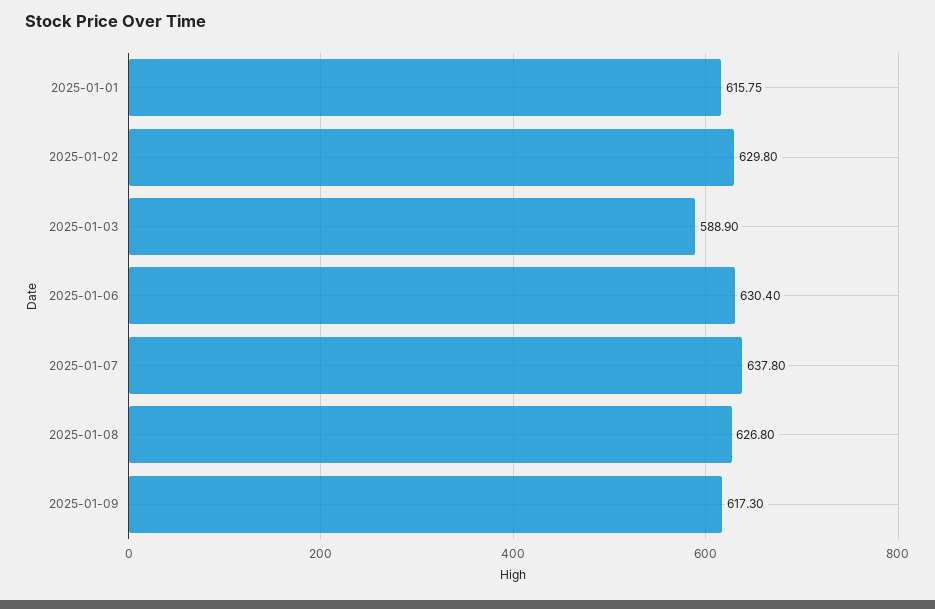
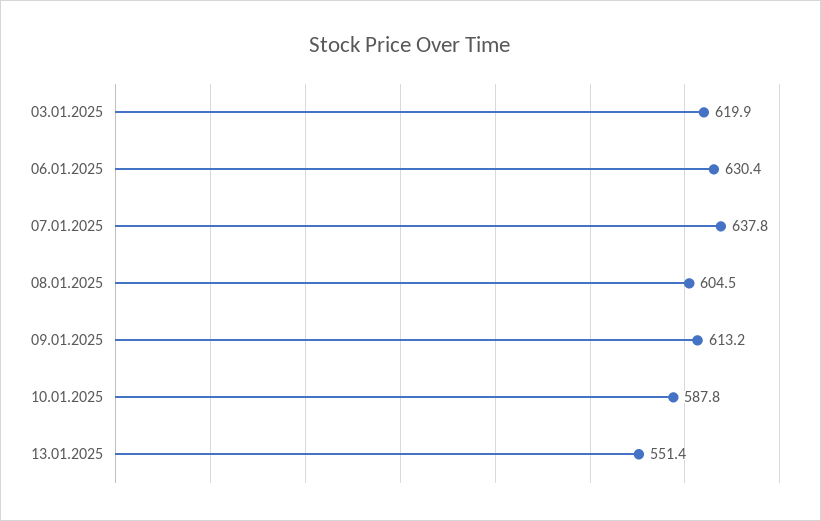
2025-01-01: 615.75 -> none
2025-01-02: 629.8 -> none
2025-01-03: 588.9 -> 619.9
2025-01-08: 626.8 -> 604.5
2025-01-09: 617.3 -> 613.2
10.01.2025: none -> 587.8
13.01.2025: none -> 551.4

